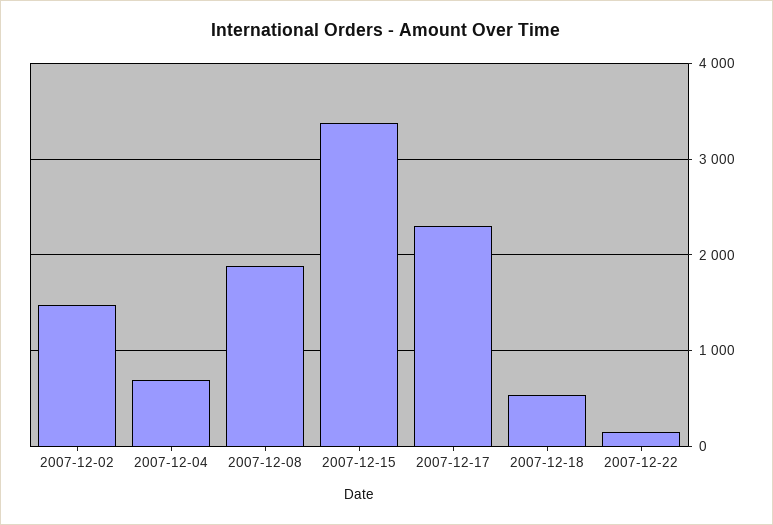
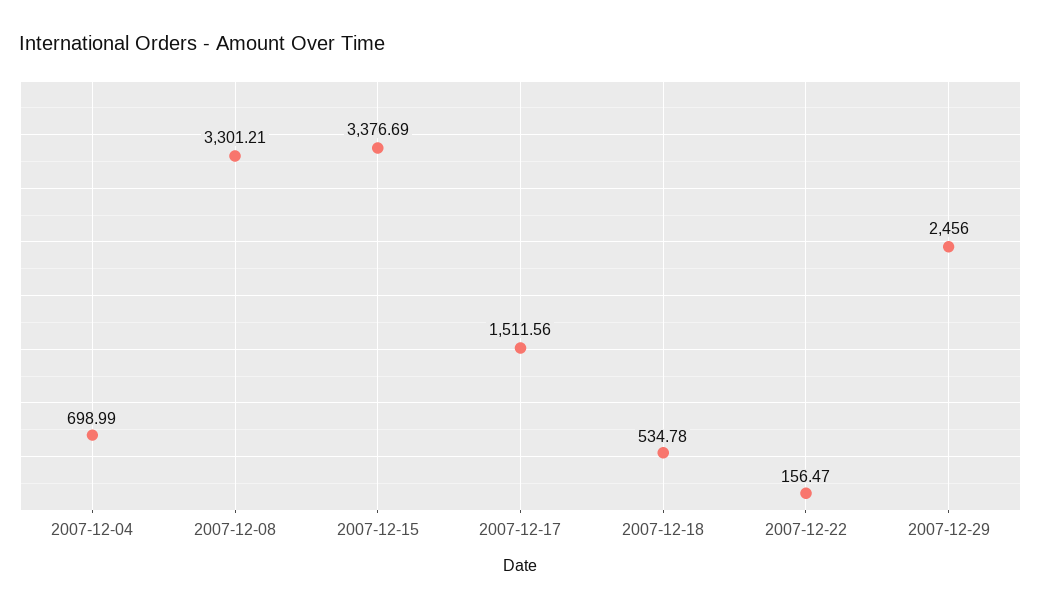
2007-12-02: 1500 -> none
2007-12-08: 1900 -> 3301.21
2007-12-17: 2300 -> 1511.56
2007-12-29: none -> 2456

